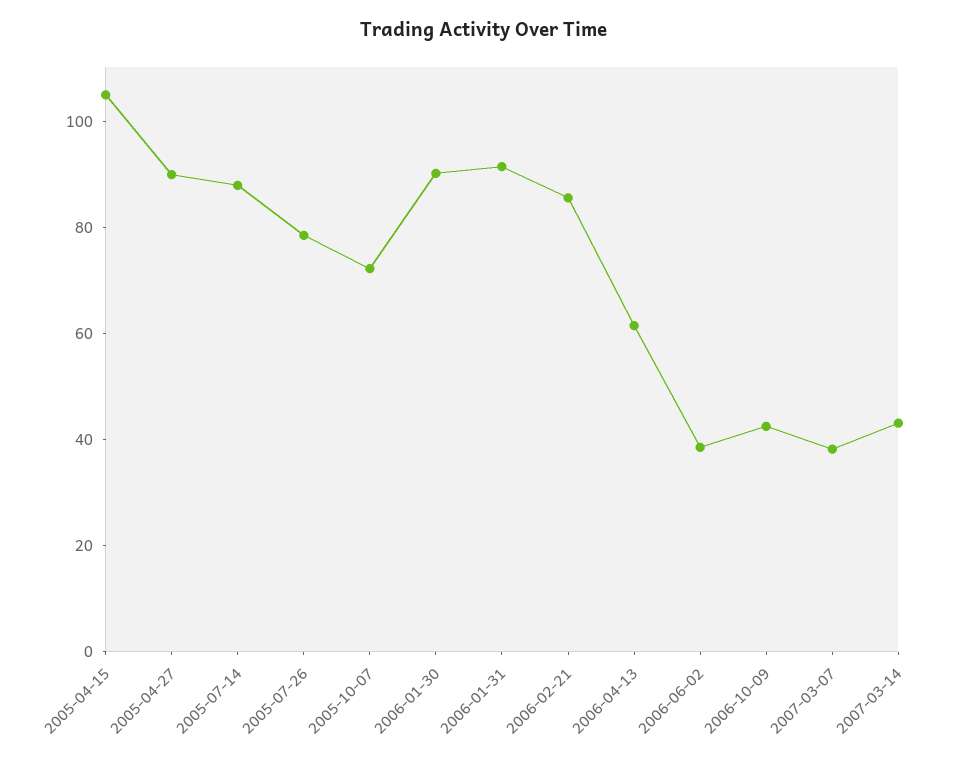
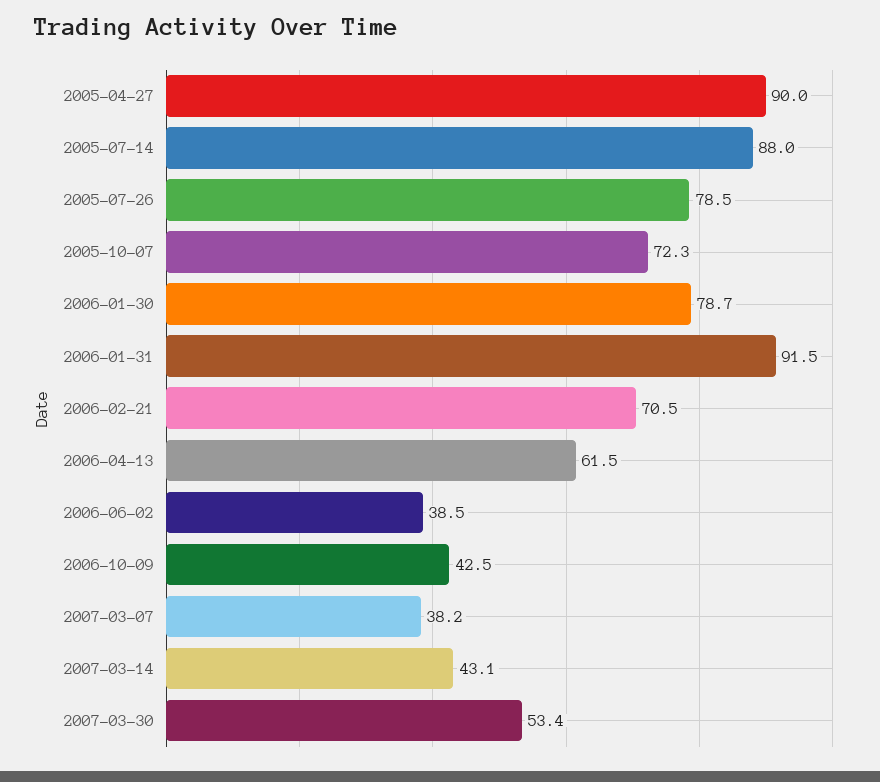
2005-04-15: 105 -> none
2006-01-30: 90 -> 78.7
2006-02-21: 85 -> 70.5
2007-03-30: none -> 53.4

